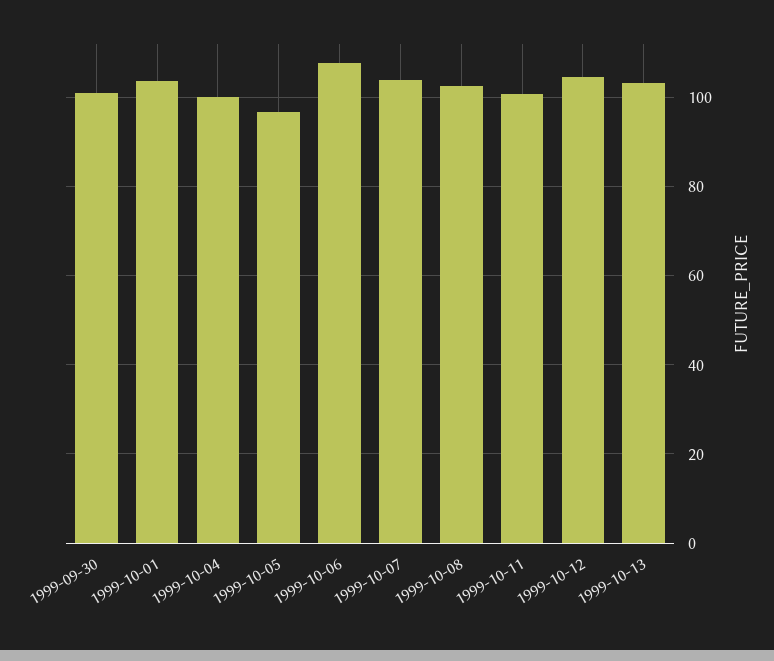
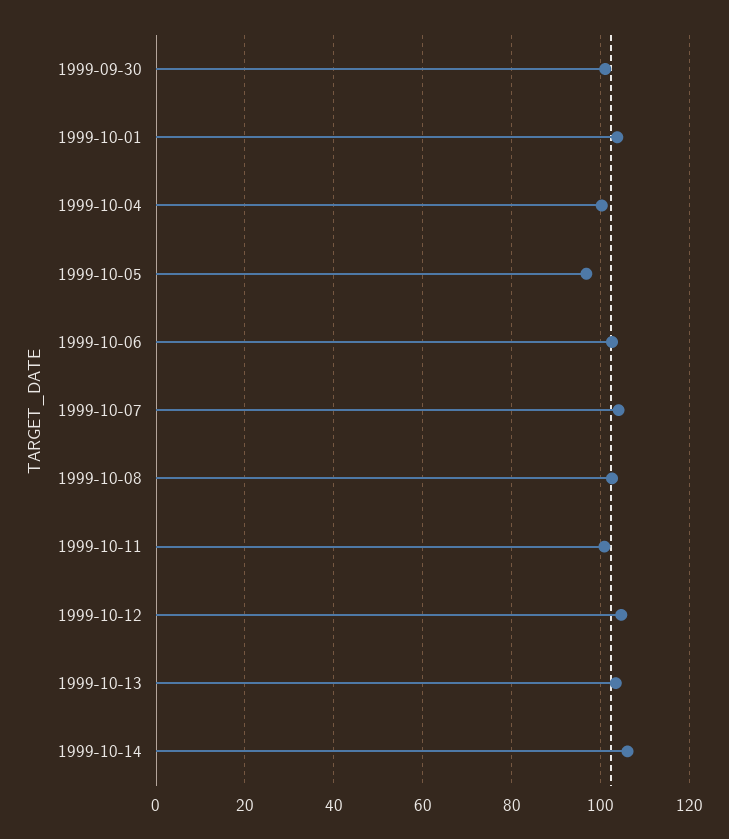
1999-10-06: 108 -> 102
1999-10-14: none -> 106

